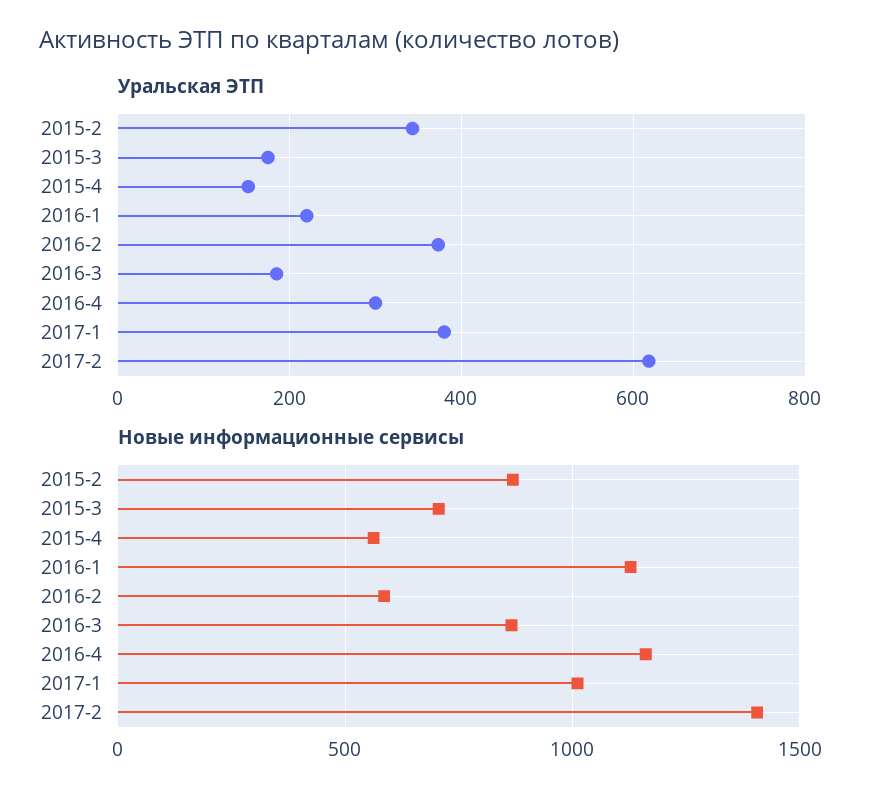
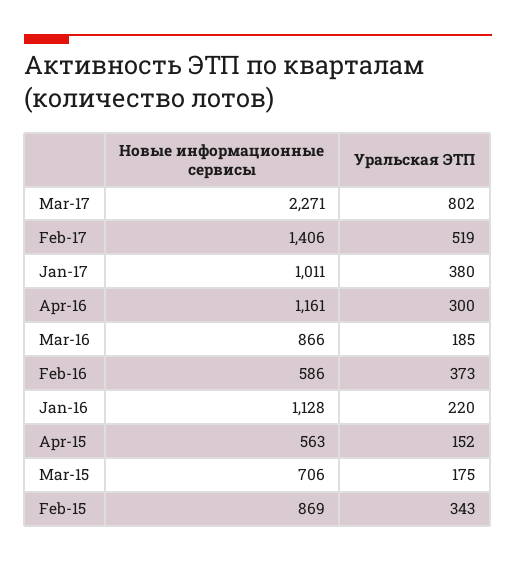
Уральская ЭТП, 2017-2: 620 -> 519
Новые информационные сервисы, Mar-17: none -> 2271
Уральская ЭТП, Mar-17: none -> 802

